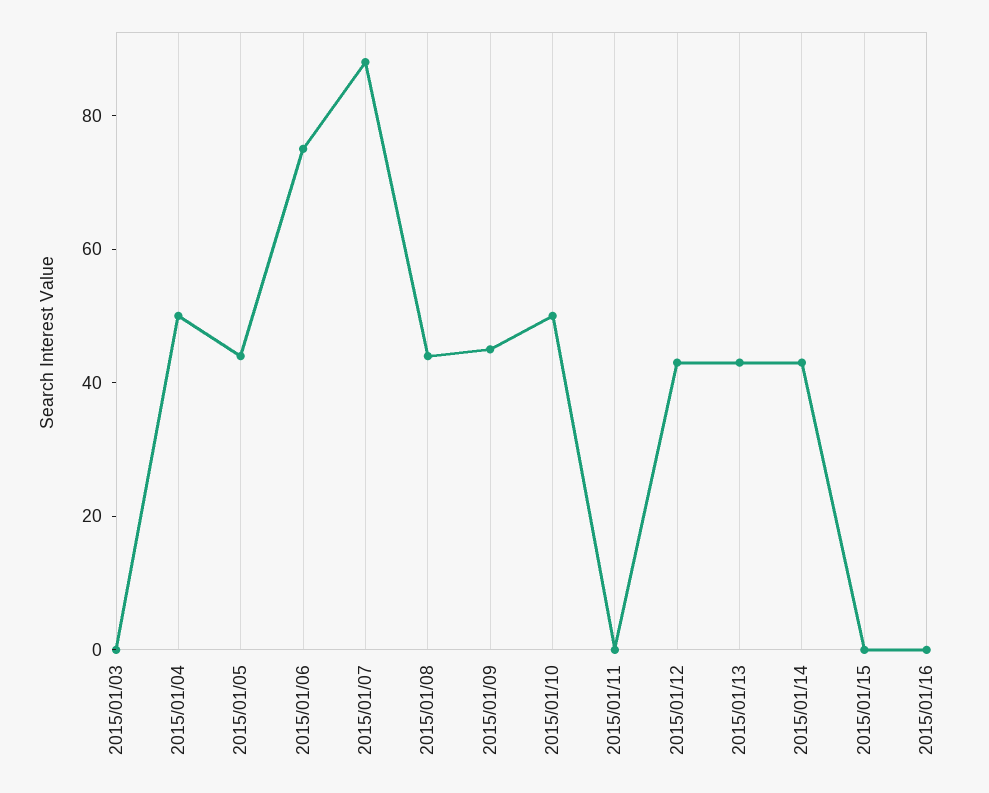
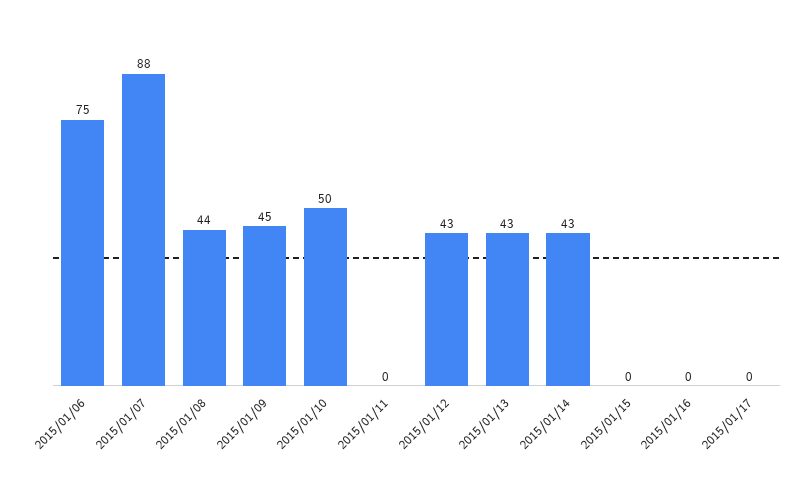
2015/01/03: 0 -> none
2015/01/04: 50 -> none
2015/01/05: 45 -> none
2015/01/17: none -> 0

